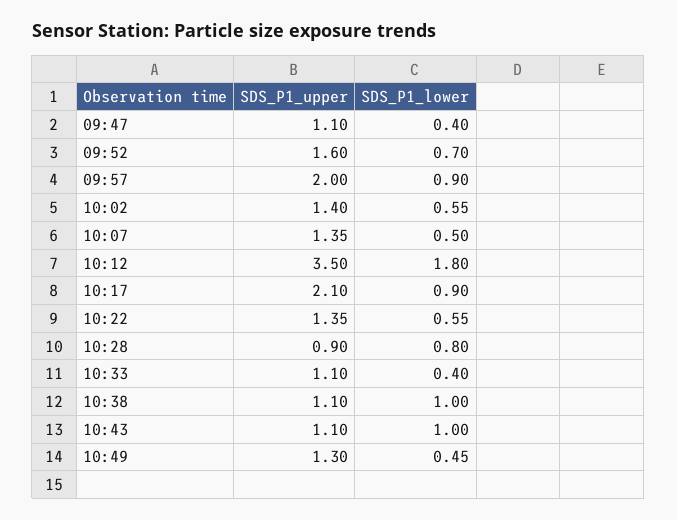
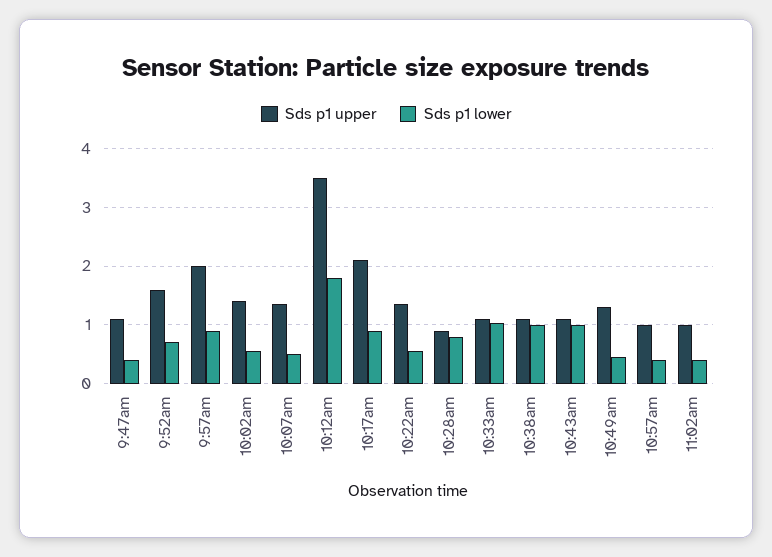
SDS_P1_lower, 10:33: 0.4 -> 1
SDS_P1_upper, 10:57am: none -> 1
SDS_P1_lower, 10:57am: none -> 0.4
SDS_P1_upper, 11:02am: none -> 1
SDS_P1_lower, 11:02am: none -> 0.4

